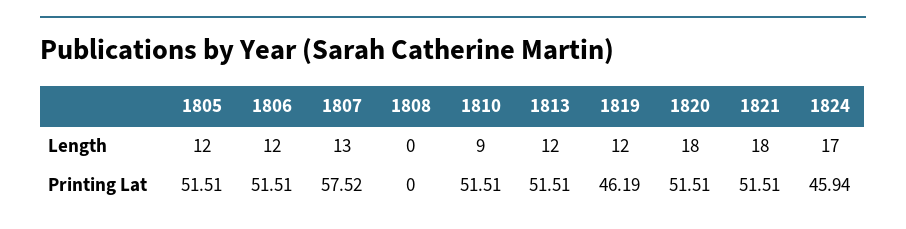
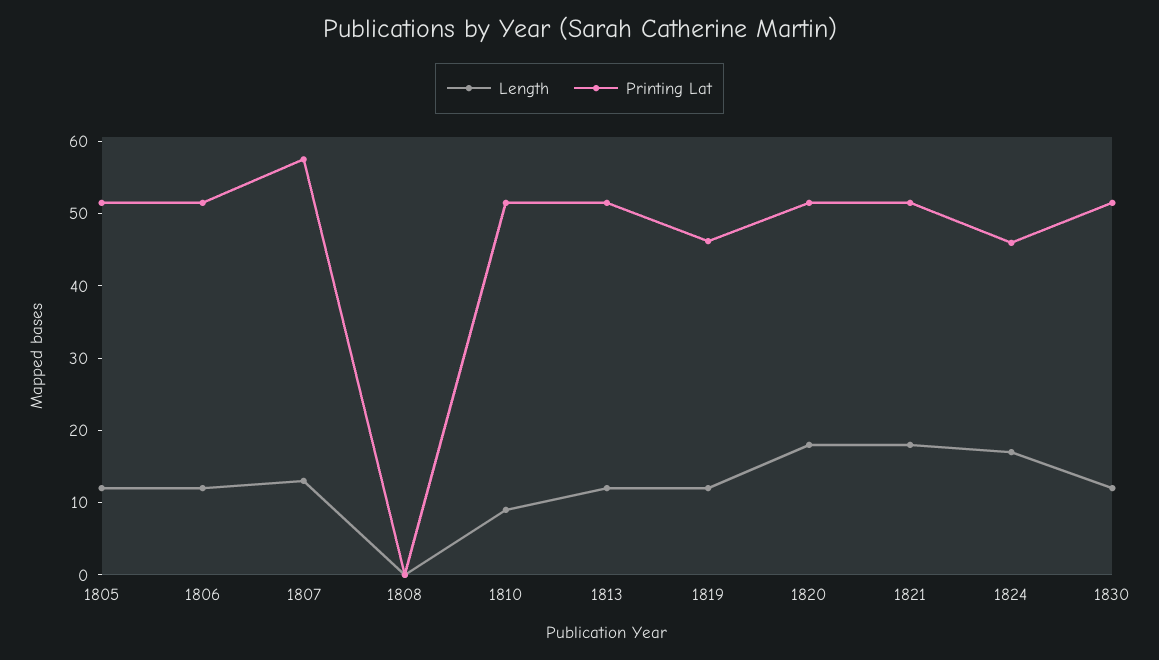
Length, 1830: none -> 12
Printing Lat, 1830: none -> 52

